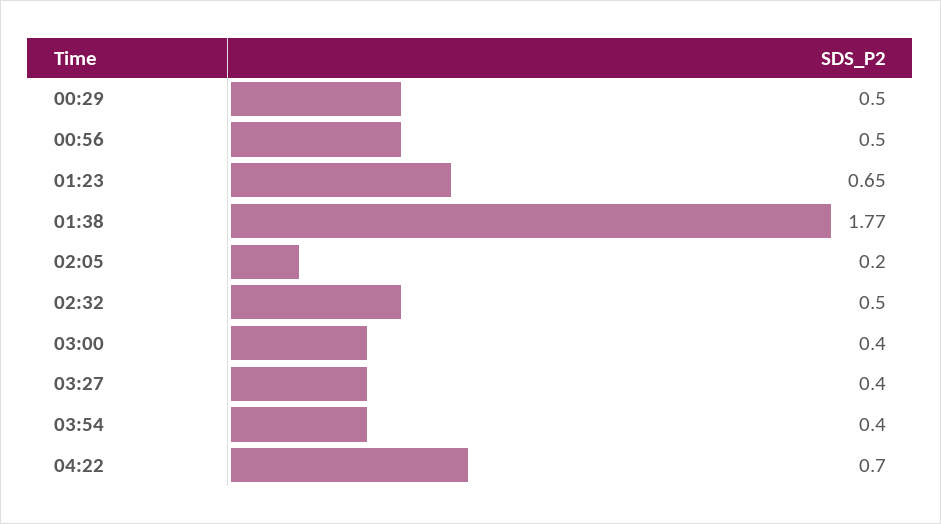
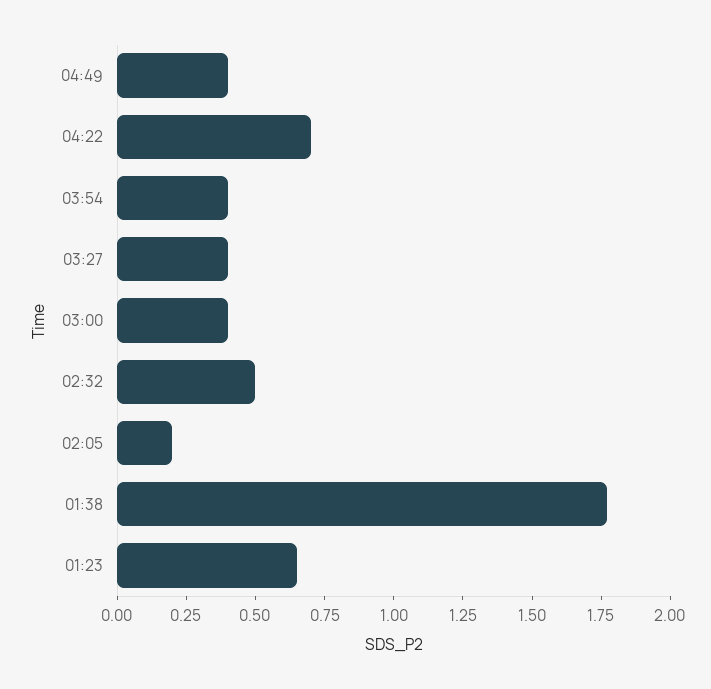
00:29: 0.5 -> none
00:56: 0.5 -> none
04:49: none -> 0.4

